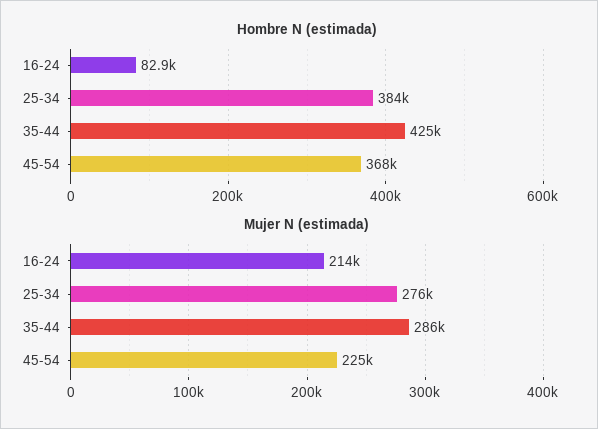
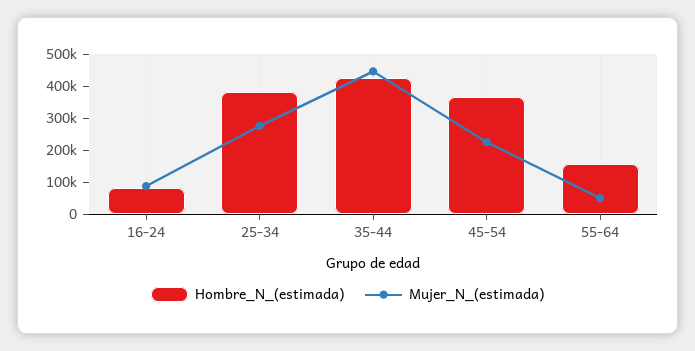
Mujer N (estimada), 16-24: 214000 -> 100000
Mujer N (estimada), 35-44: 286000 -> 450000
Hombre N (estimada), 55-64: none -> 150000
Mujer N (estimada), 55-64: none -> 50000

